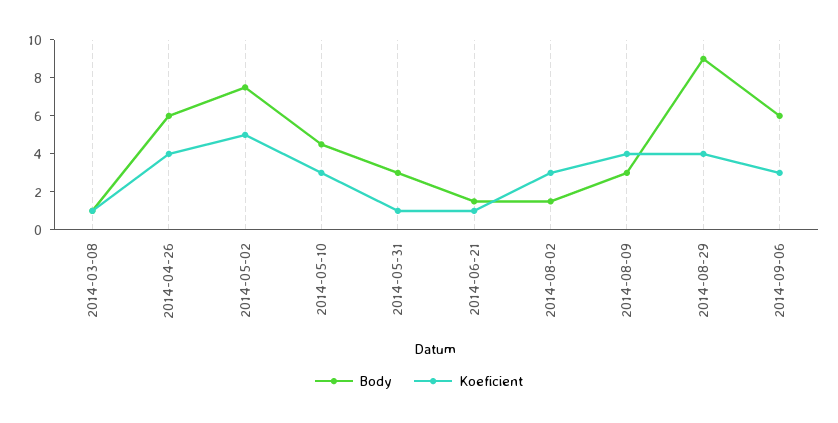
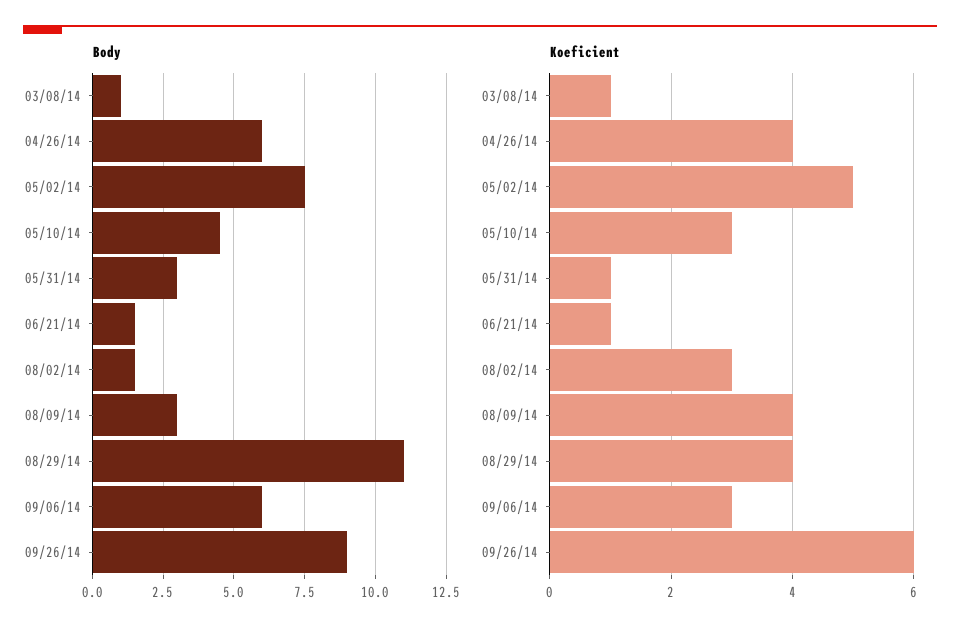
Body, 2014-08-29: 9 -> 11
Body, 09/26/14: none -> 9
Koeficient, 09/26/14: none -> 6

